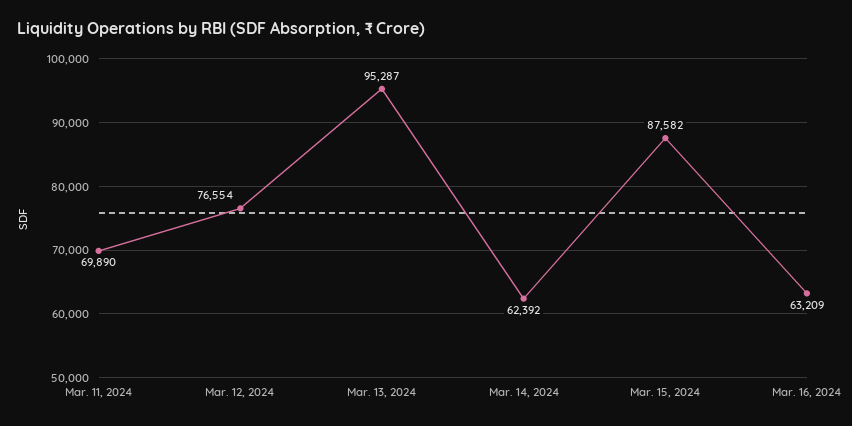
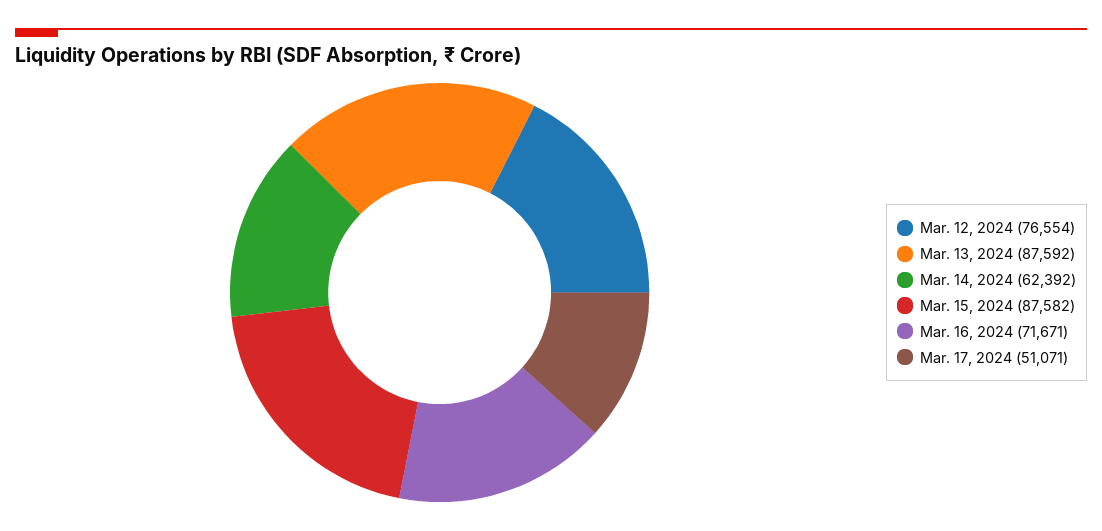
Mar. 11, 2024: 69890 -> none
Mar. 13, 2024: 95287 -> 87592
Mar. 16, 2024: 63209 -> 71671
Mar. 17, 2024: none -> 51071

